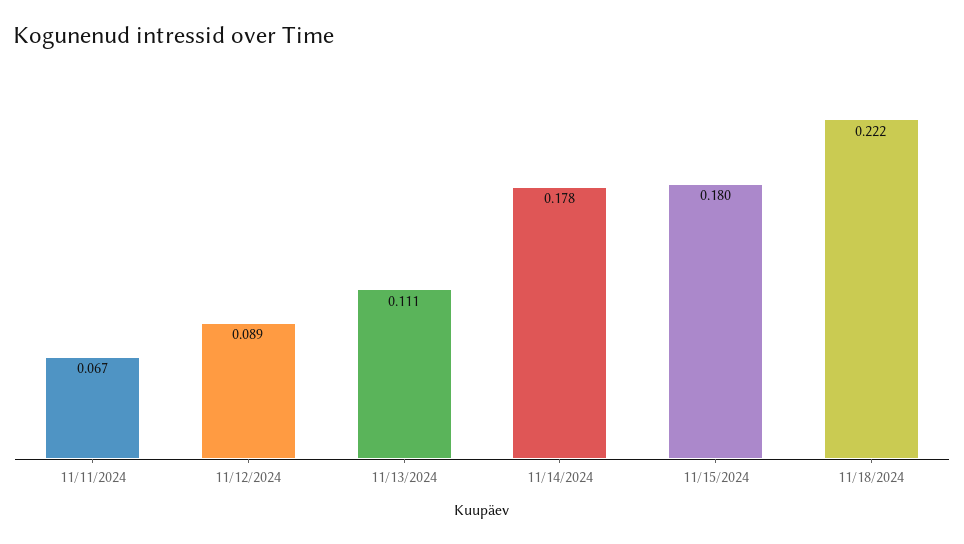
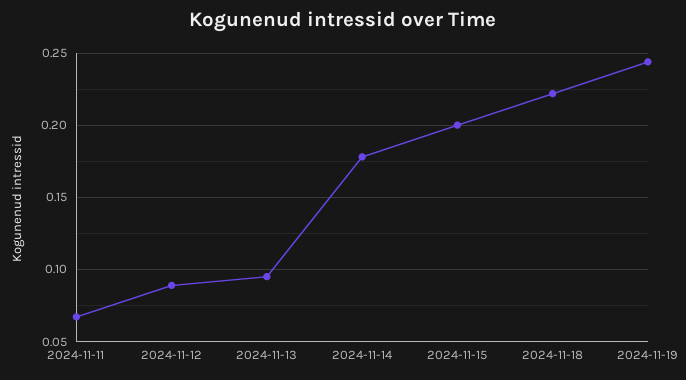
11/13/2024: 0.111 -> 0.095
11/15/2024: 0.18 -> 0.2
2024-11-19: none -> 0.245

